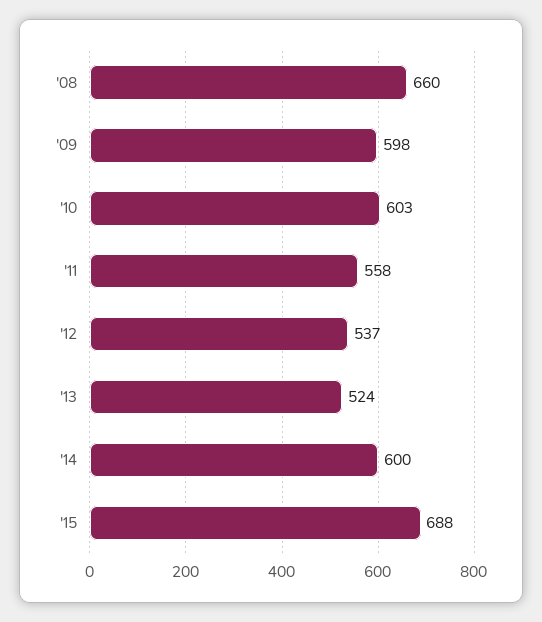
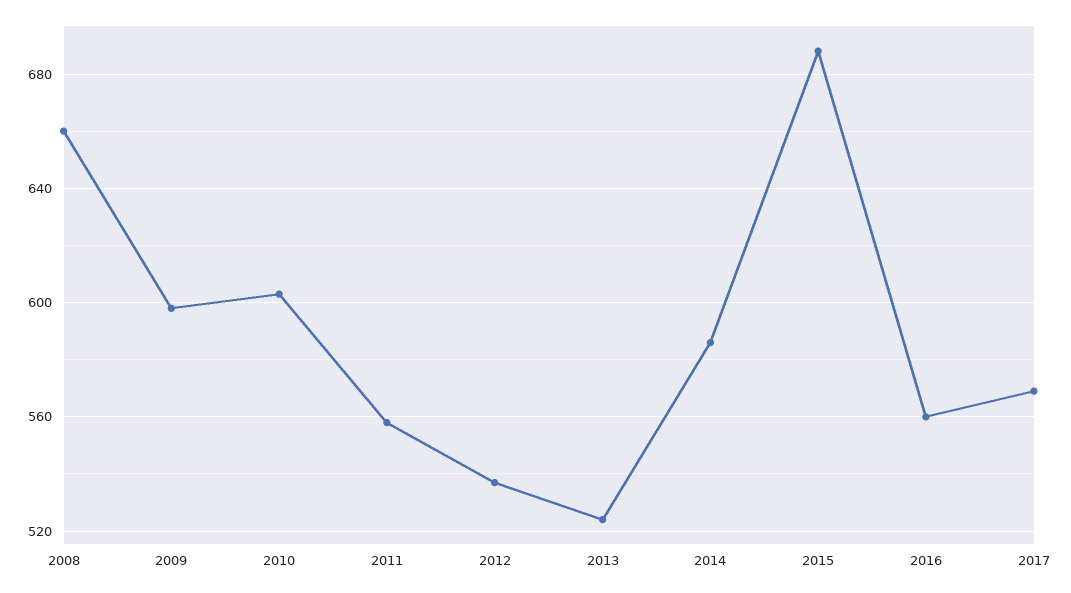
'14: 600 -> 585
2016: none -> 560
2017: none -> 570

